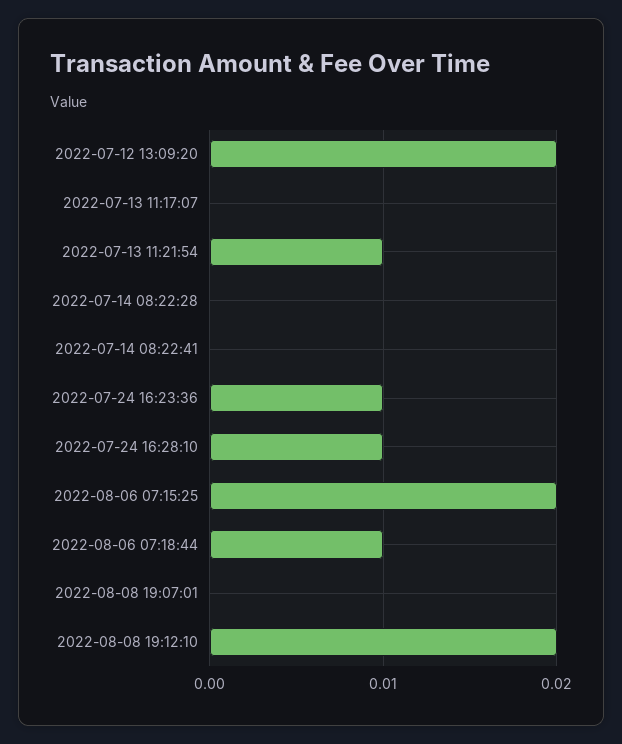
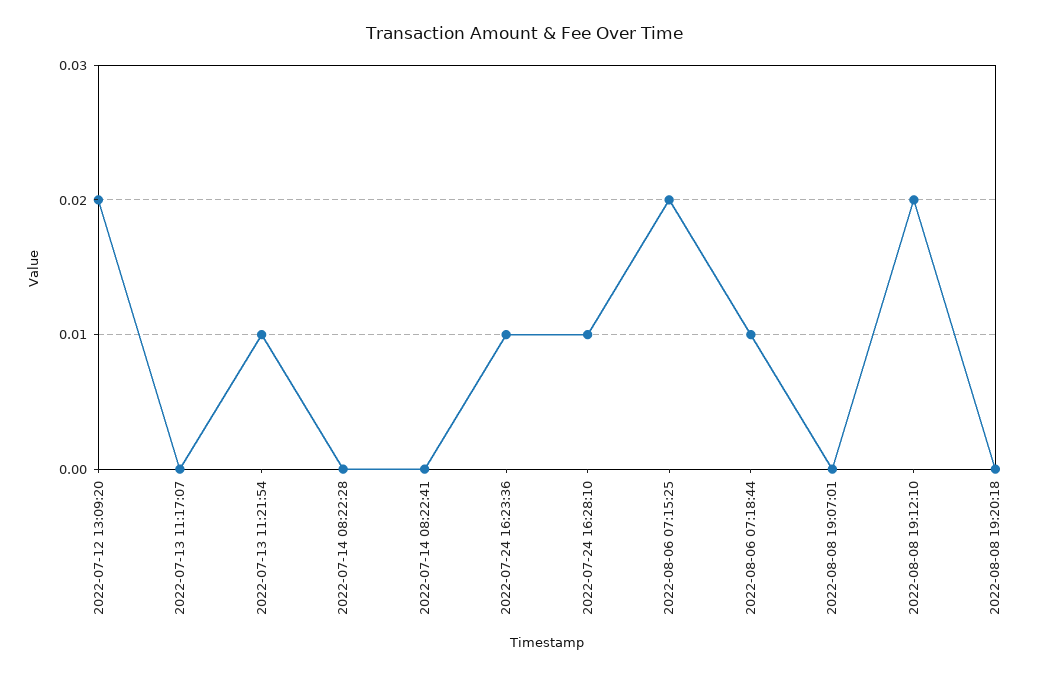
2022-08-08 19:20:18: none -> 0

